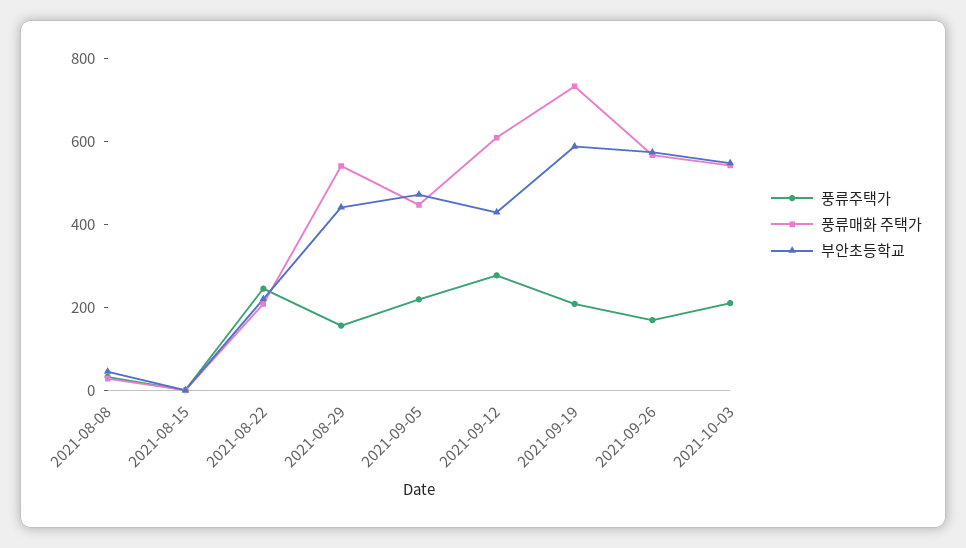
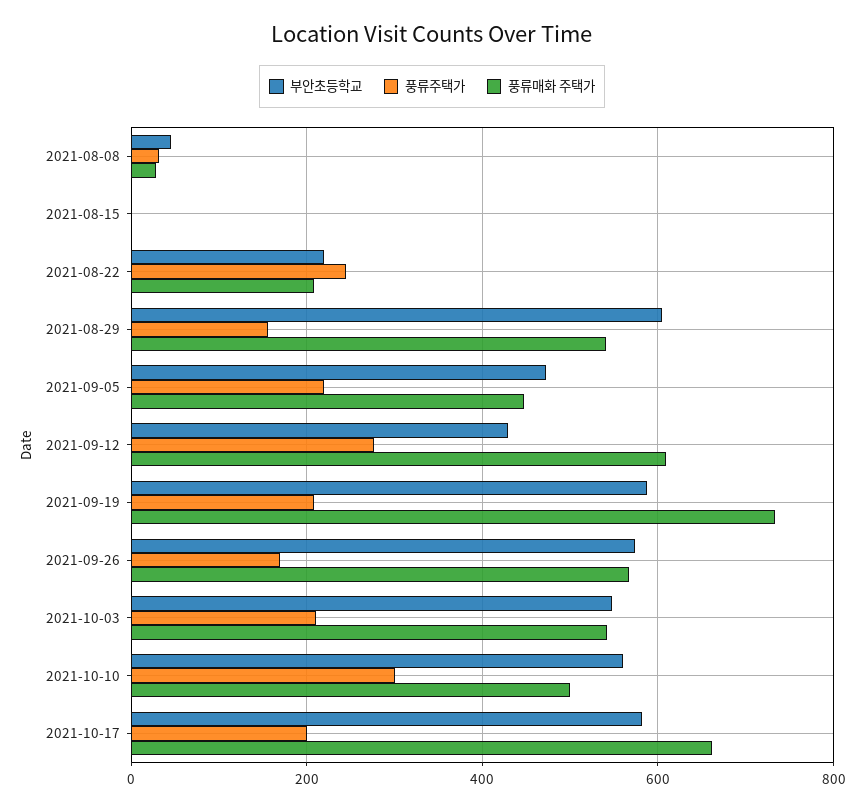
부안초등학교, 2021-08-29: 450 -> 600
부안초등학교, 2021-10-10: none -> 560
풍류주택가, 2021-10-10: none -> 300
풍류매화 주택가, 2021-10-10: none -> 500
부안초등학교, 2021-10-17: none -> 580
풍류주택가, 2021-10-17: none -> 200
풍류매화 주택가, 2021-10-17: none -> 660

